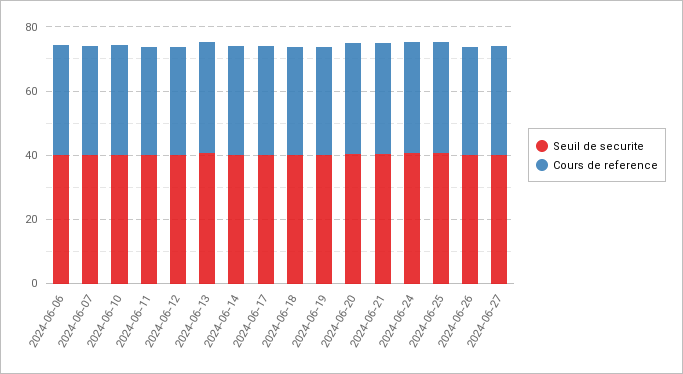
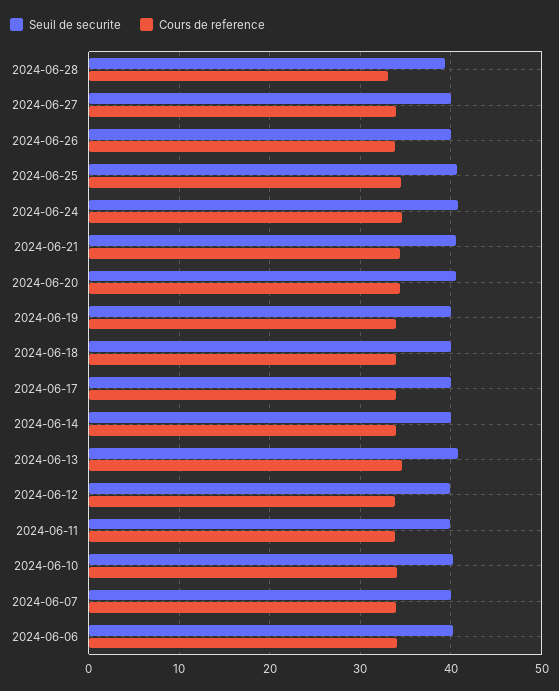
Seuil de securite, 2024-06-28: none -> 39
Cours de reference, 2024-06-28: none -> 33

